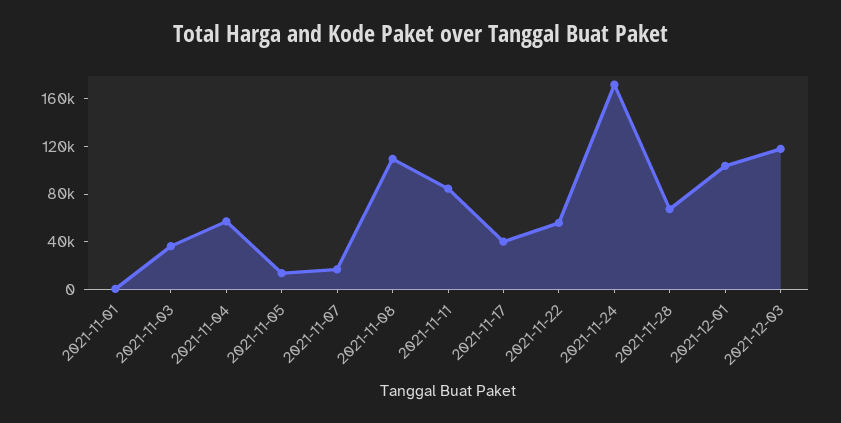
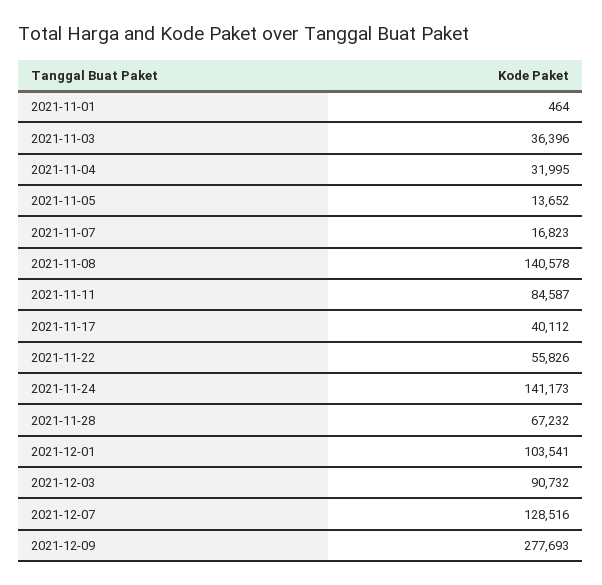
2021-11-04: 60000 -> 31995
2021-11-08: 110000 -> 140578
2021-11-24: 170000 -> 141173
2021-12-03: 120000 -> 90732
2021-12-07: none -> 128516
2021-12-09: none -> 277693

